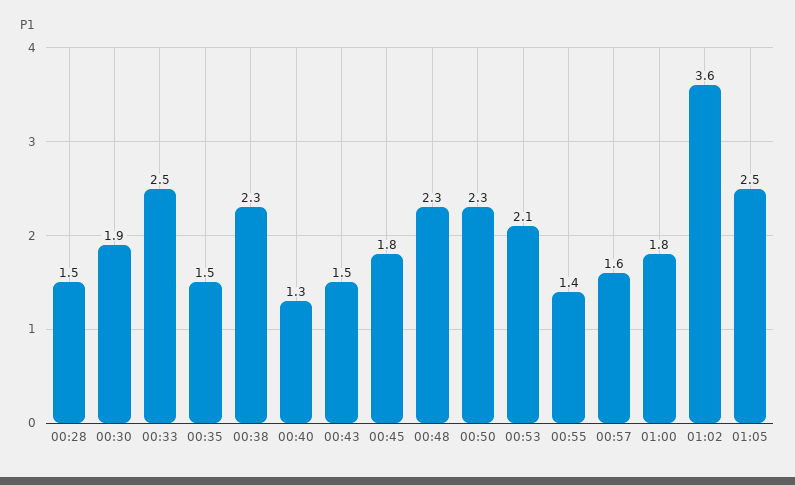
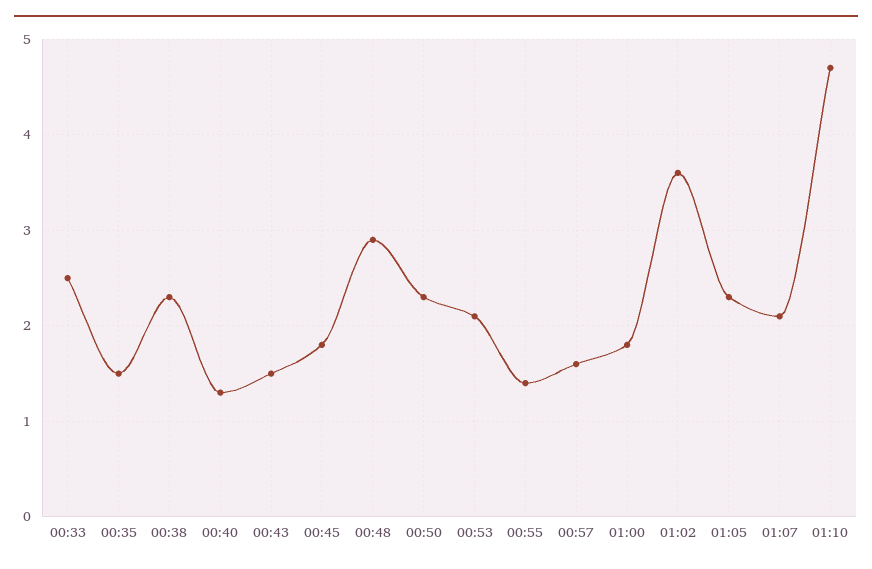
00:28: 1.5 -> none
00:30: 1.9 -> none
00:48: 2.3 -> 2.9
01:05: 2.5 -> 2.3
01:07: none -> 2.1
01:10: none -> 4.7

